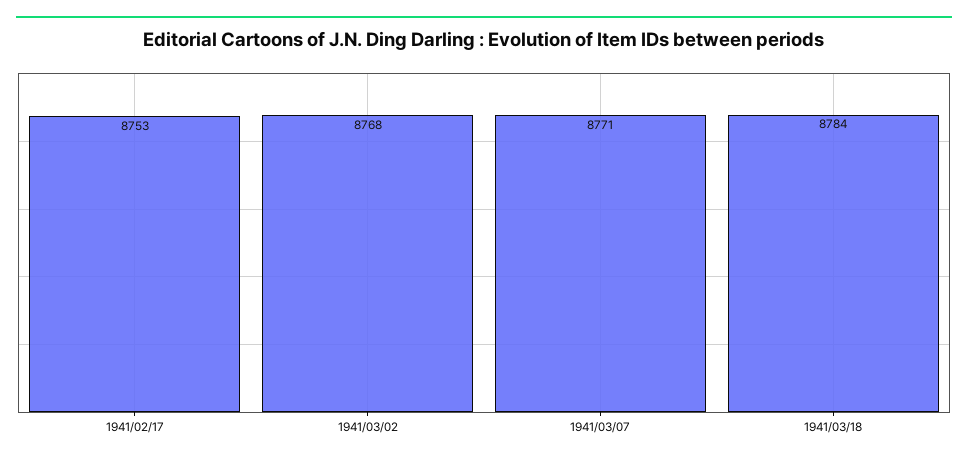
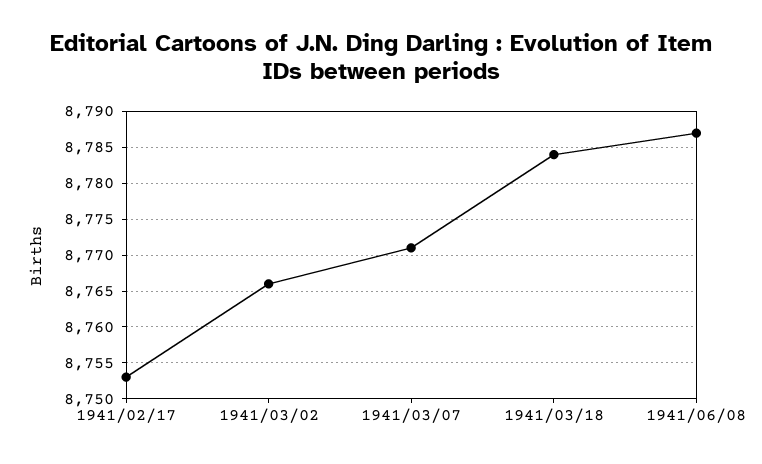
1941/03/02: 8768 -> 8766
1941/06/08: none -> 8787

